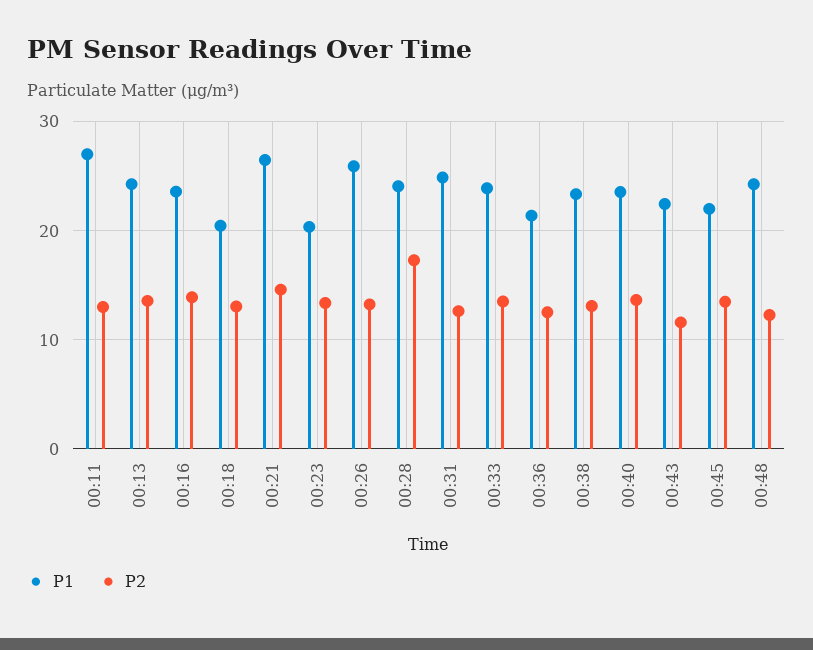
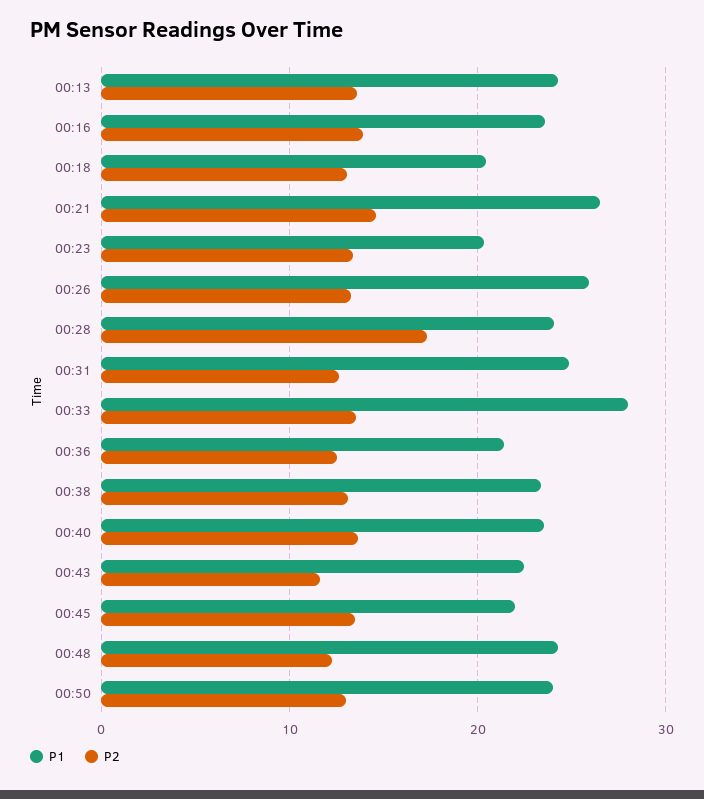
P1, 00:11: 27 -> none
P2, 00:11: 13 -> none
P1, 00:33: 24 -> 28
P1, 00:50: none -> 24
P2, 00:50: none -> 13

